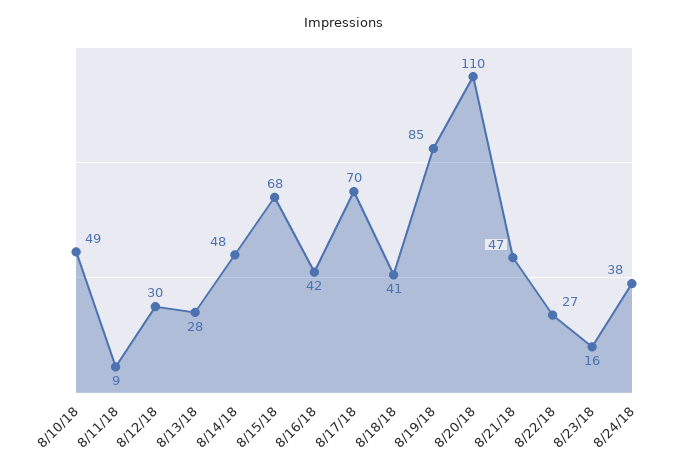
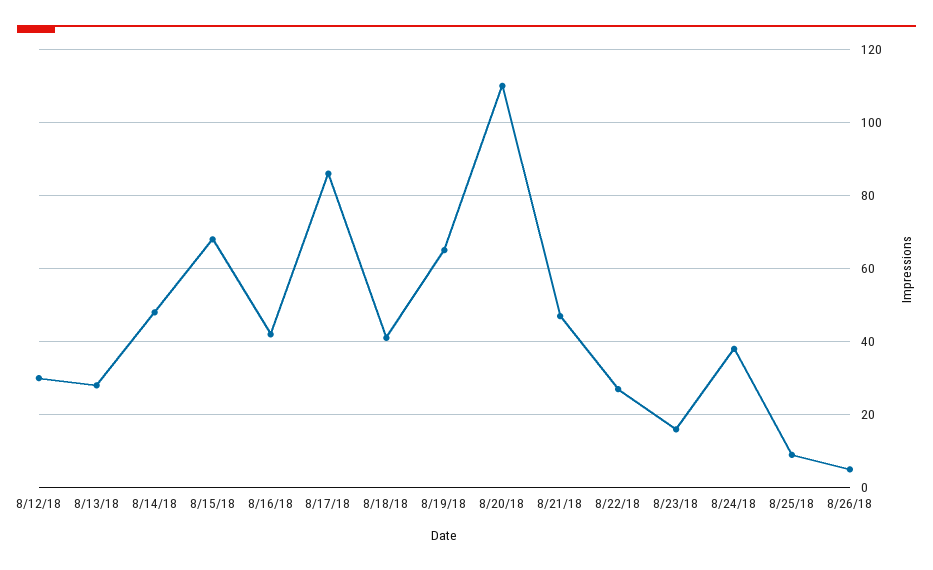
8/10/18: 49 -> none
8/11/18: 9 -> none
8/17/18: 70 -> 85
8/19/18: 85 -> 65
8/25/18: none -> 10
8/26/18: none -> 5

